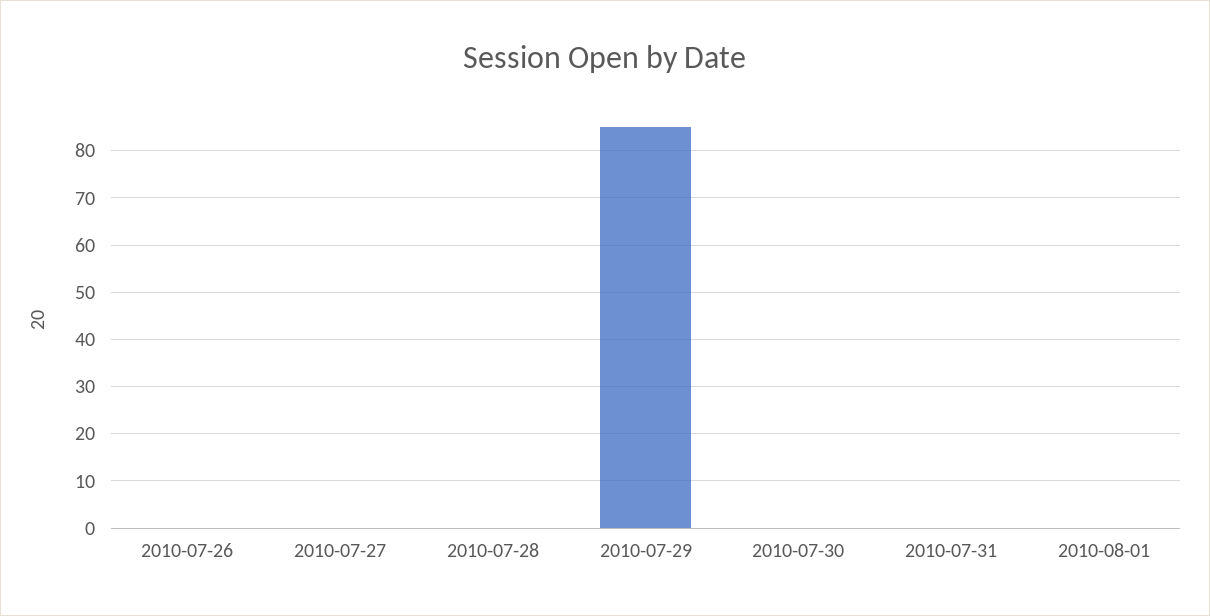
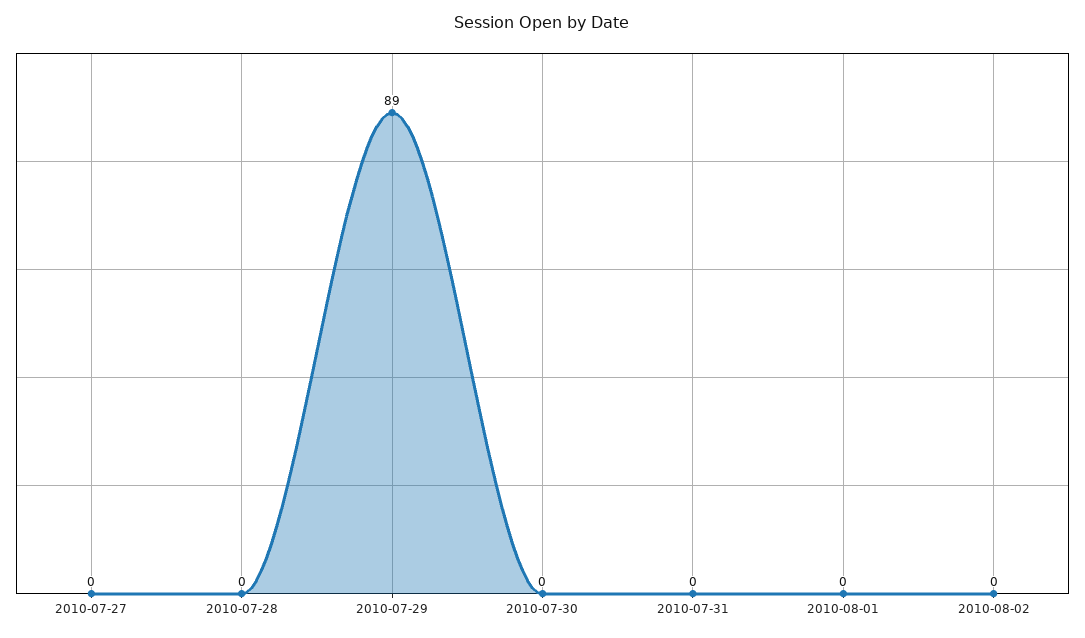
2010-07-26: 0 -> none
2010-07-29: 85 -> 89
2010-08-02: none -> 0

